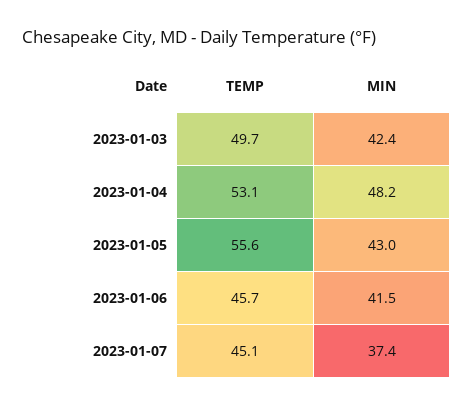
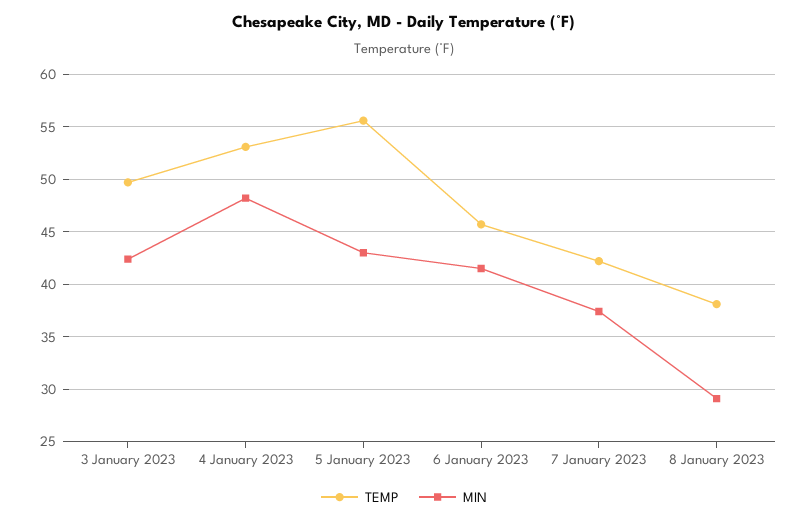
TEMP, 2023-01-07: 45.1 -> 42
TEMP, 8 January 2023: none -> 38
MIN, 8 January 2023: none -> 29

